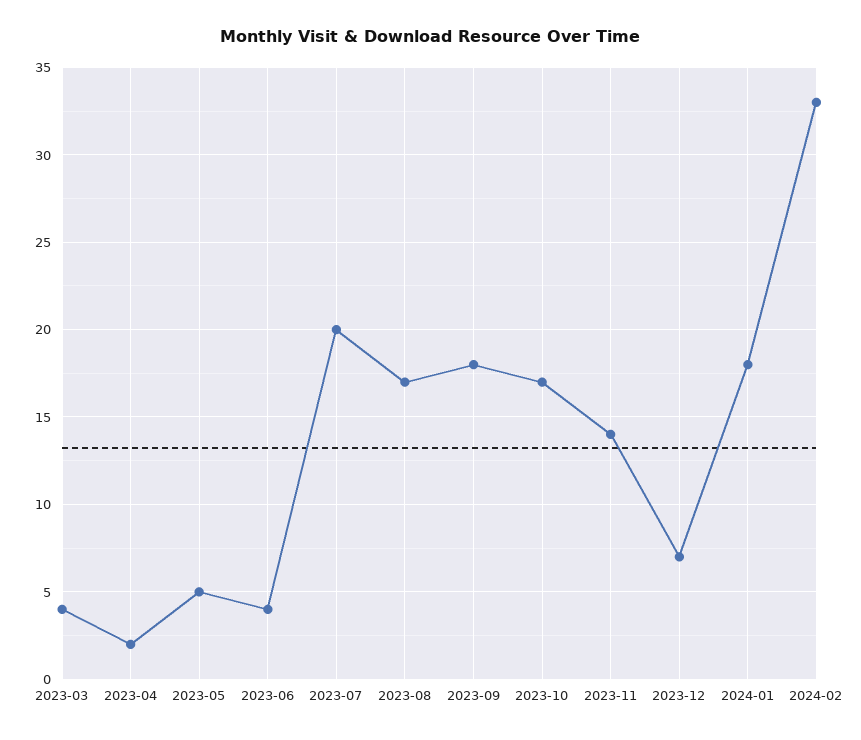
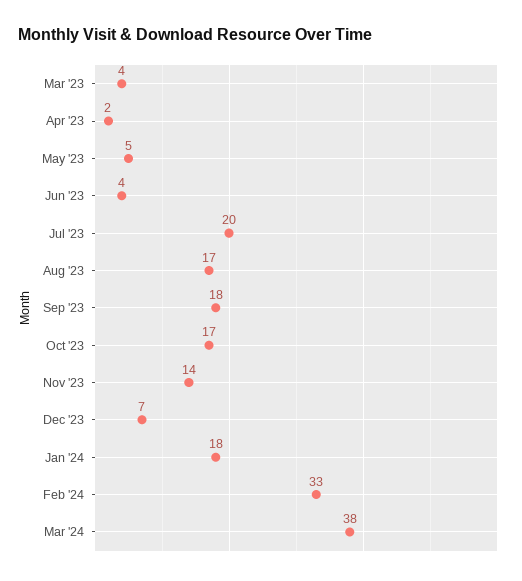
Mar '24: none -> 38

